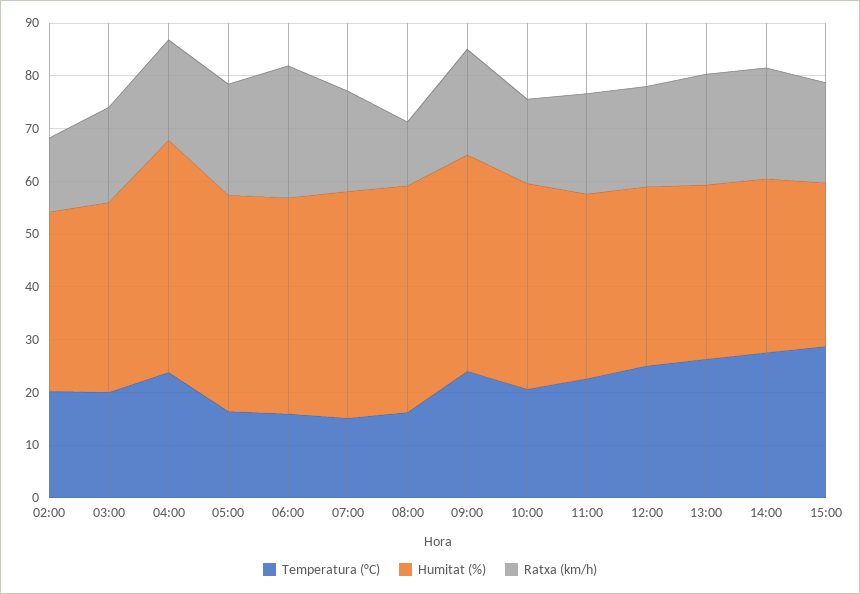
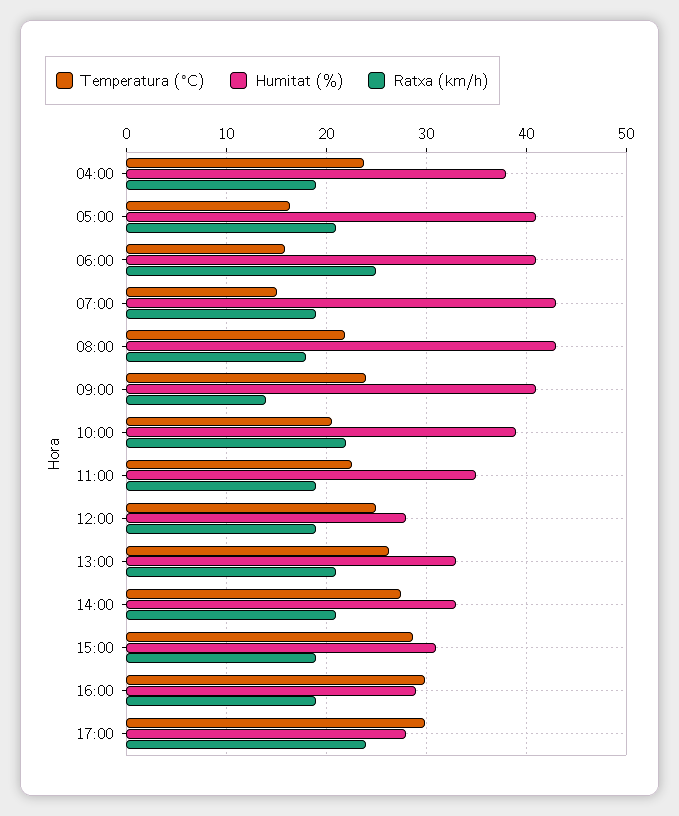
Temperatura (°C), 02:00: 20 -> none
Humitat (%), 02:00: 34 -> none
Ratxa (km/h), 02:00: 14 -> none
Temperatura (°C), 03:00: 20 -> none
Humitat (%), 03:00: 36 -> none
Ratxa (km/h), 03:00: 18 -> none
Humitat (%), 04:00: 44 -> 38
Temperatura (°C), 08:00: 16 -> 22
Ratxa (km/h), 08:00: 12 -> 18
Ratxa (km/h), 09:00: 20 -> 14
Ratxa (km/h), 10:00: 16 -> 22
Humitat (%), 12:00: 34 -> 28
Temperatura (°C), 16:00: none -> 30
Humitat (%), 16:00: none -> 29
Ratxa (km/h), 16:00: none -> 19
Temperatura (°C), 17:00: none -> 30
Humitat (%), 17:00: none -> 28
Ratxa (km/h), 17:00: none -> 24

